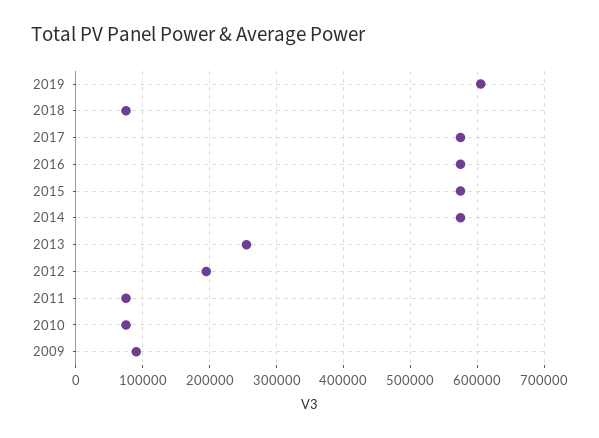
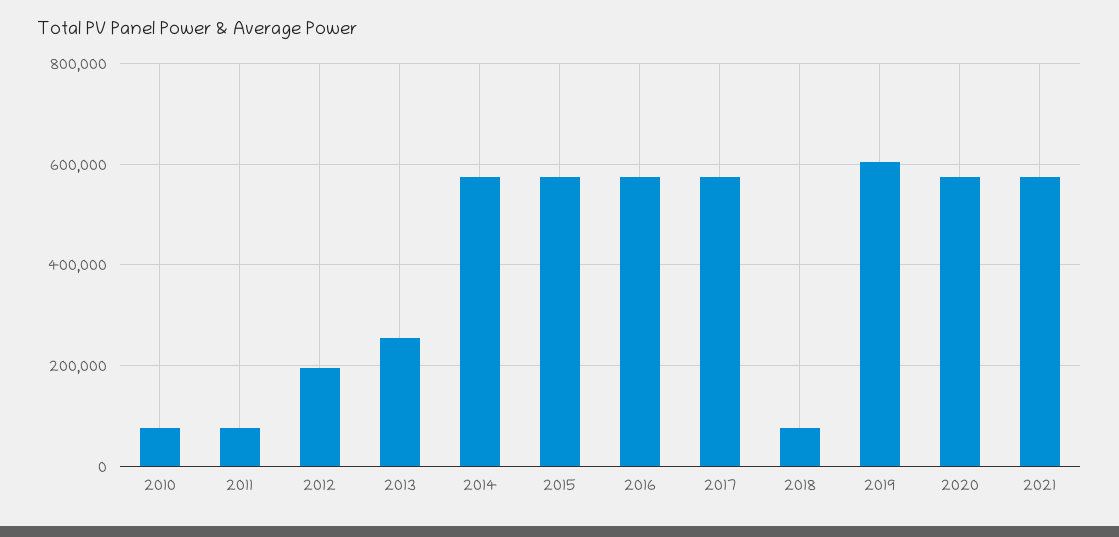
2009: 90000 -> none
2020: none -> 580000
2021: none -> 580000

